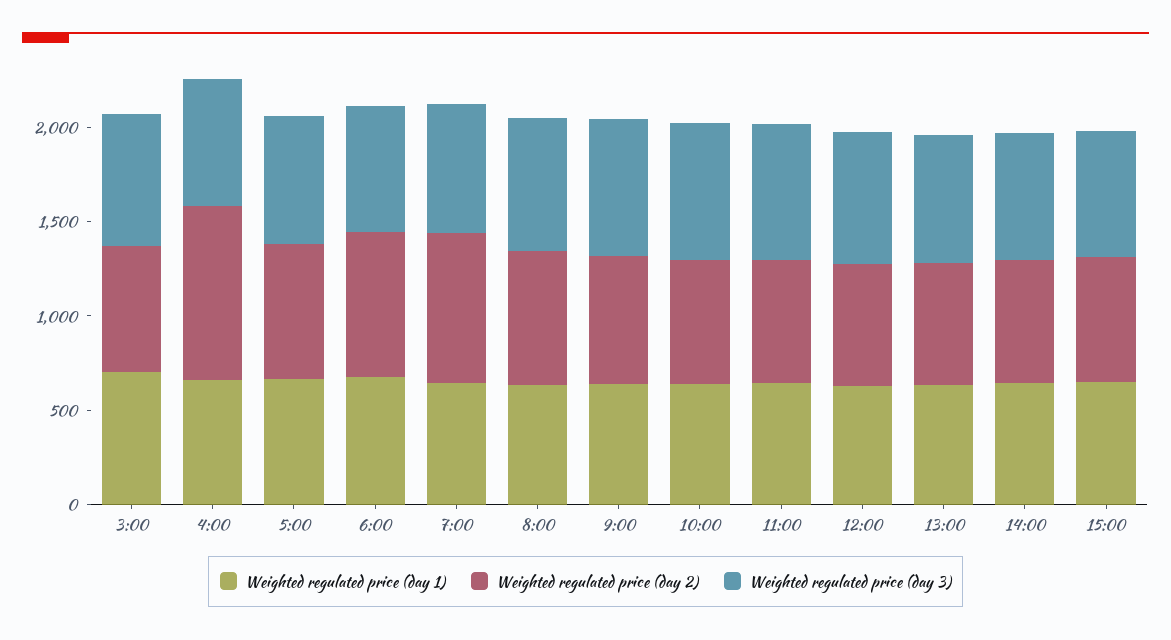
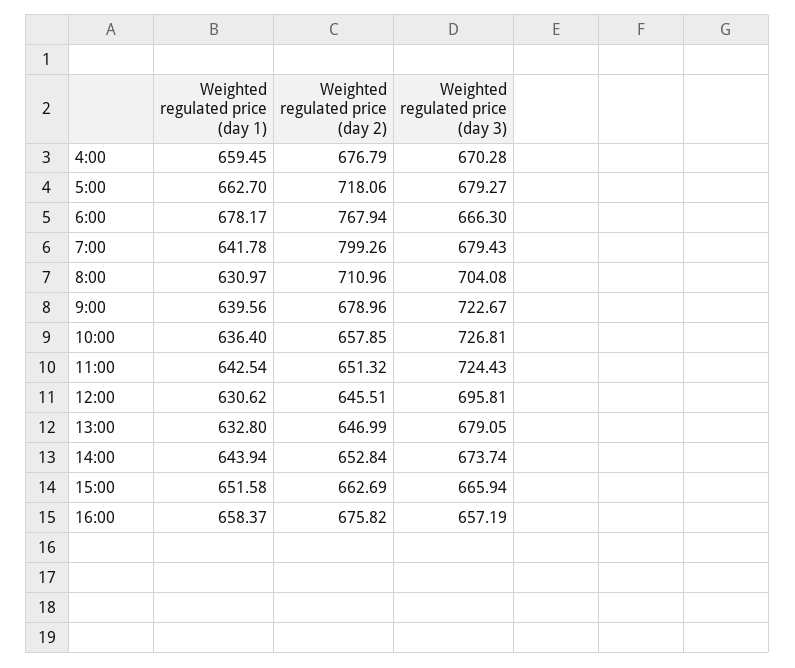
Weighted regulated price (day 1), 3:00: 700 -> none
Weighted regulated price (day 2), 3:00: 700 -> none
Weighted regulated price (day 3), 3:00: 700 -> none
Weighted regulated price (day 2), 4:00: 900 -> 676.79
Weighted regulated price (day 1), 16:00: none -> 658.37
Weighted regulated price (day 2), 16:00: none -> 675.82
Weighted regulated price (day 3), 16:00: none -> 657.19

